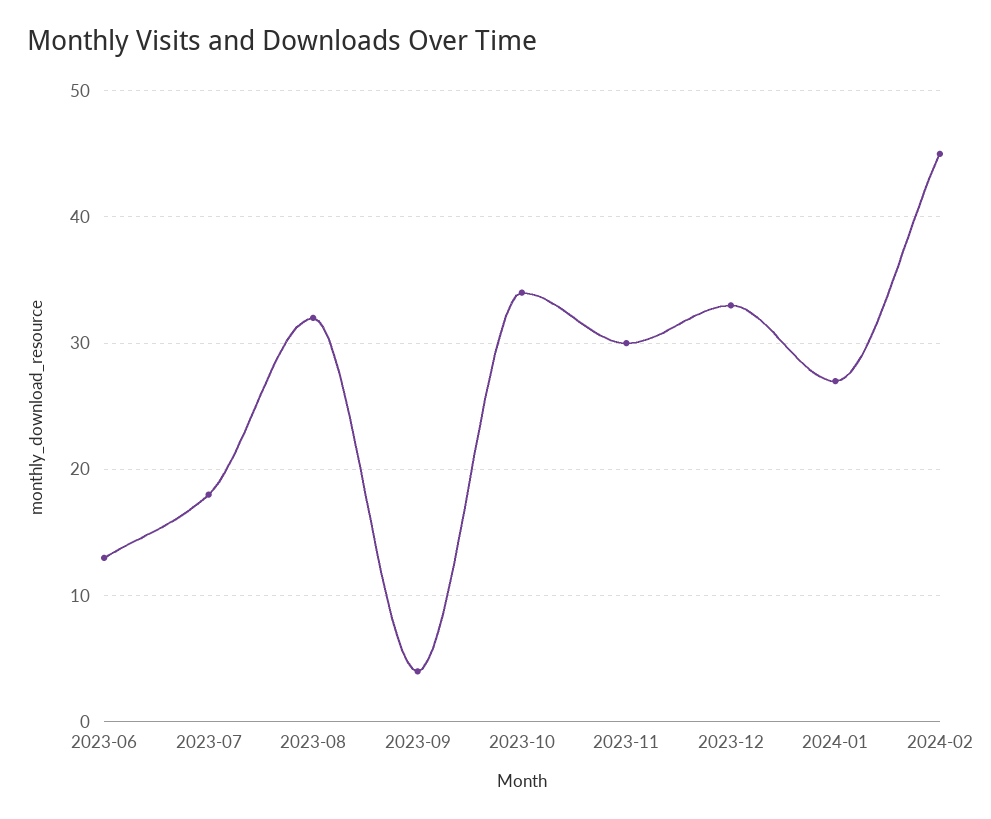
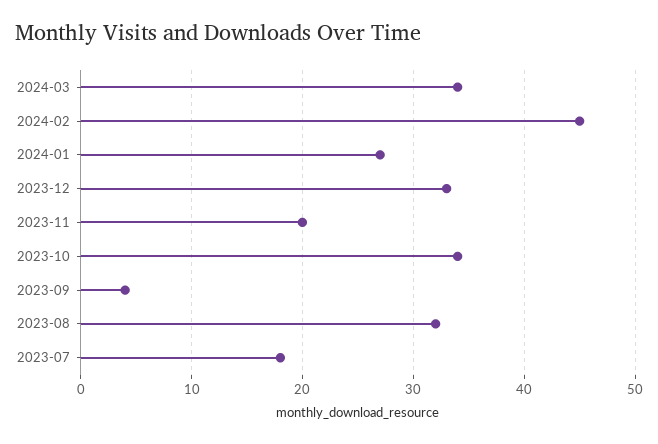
2023-06: 13 -> none
2023-11: 30 -> 20
2024-03: none -> 34

